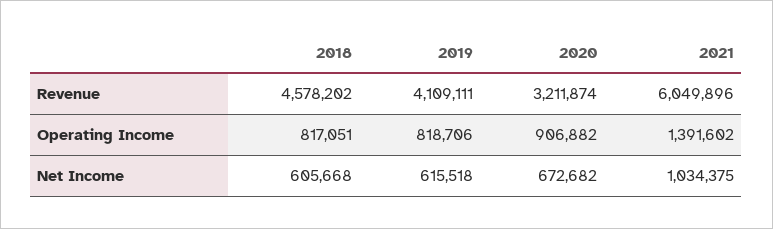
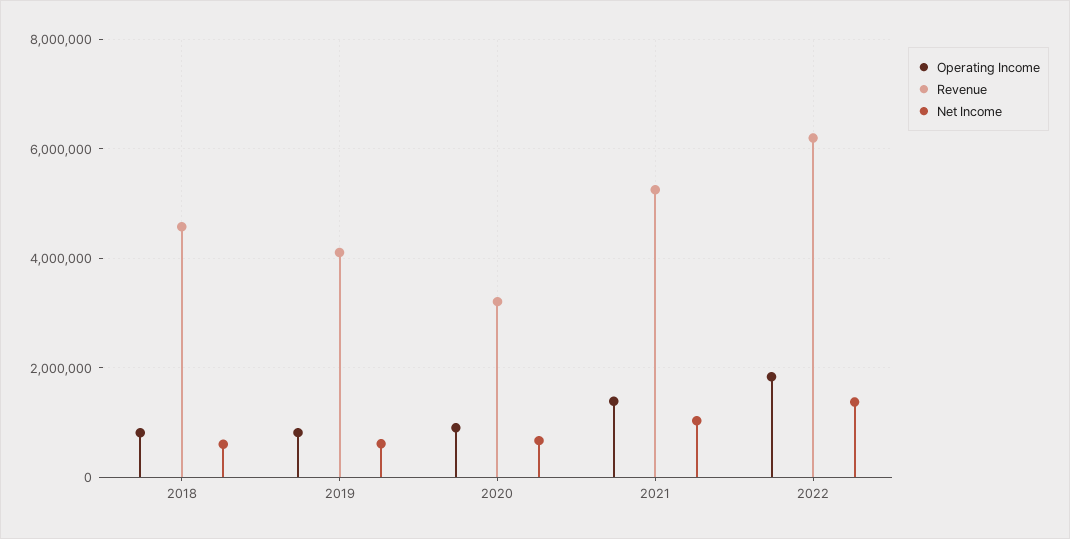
Revenue, 2021: 6049896 -> 5200000
Operating Income, 2022: none -> 1800000
Revenue, 2022: none -> 6200000
Net Income, 2022: none -> 1400000

